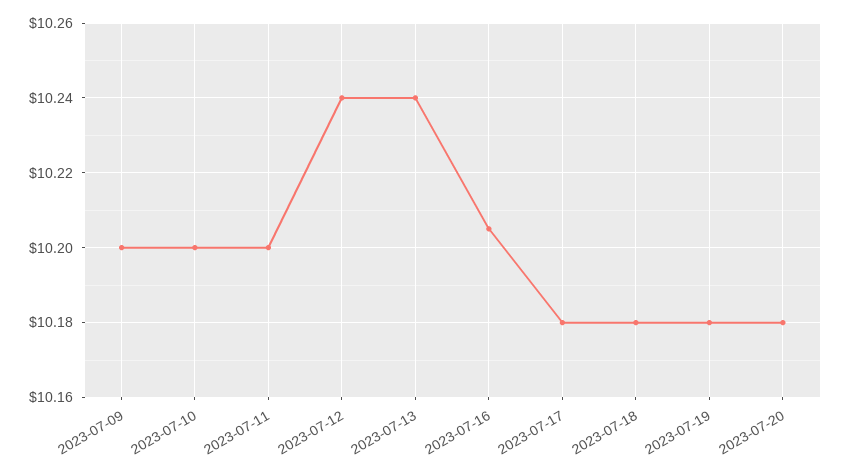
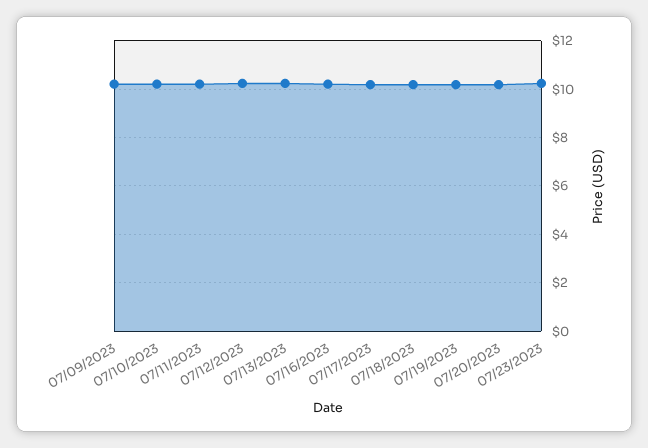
07/23/2023: none -> 10.25

